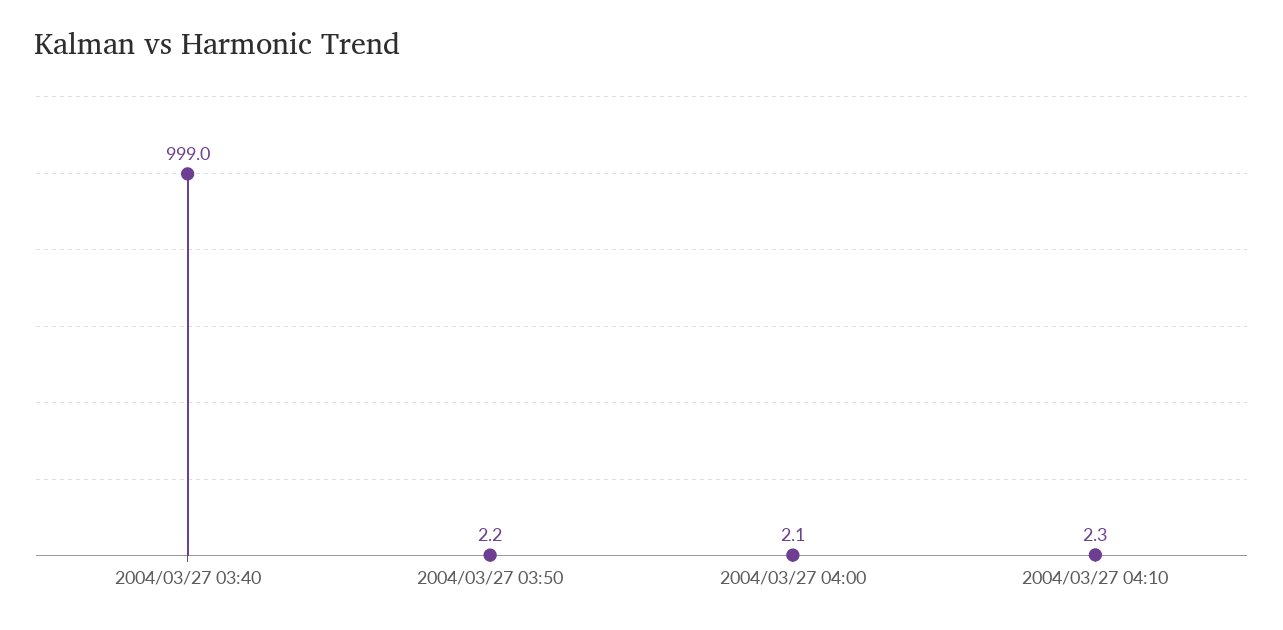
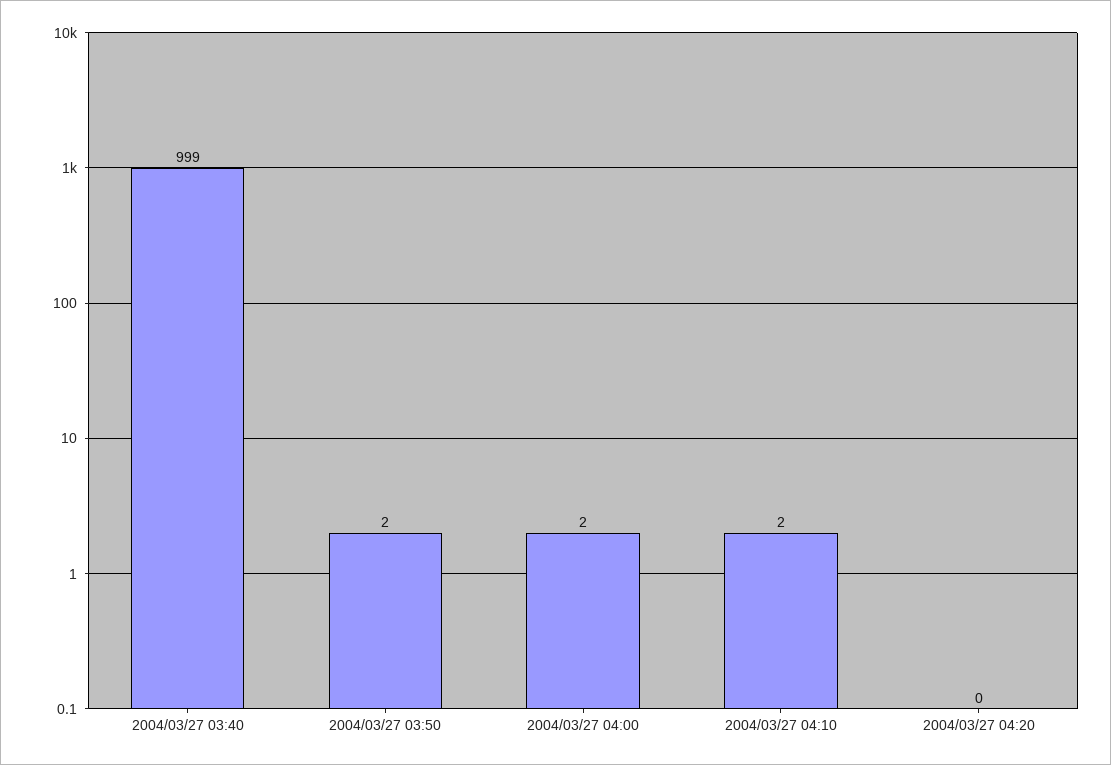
2004/03/27 04:20: none -> 0

